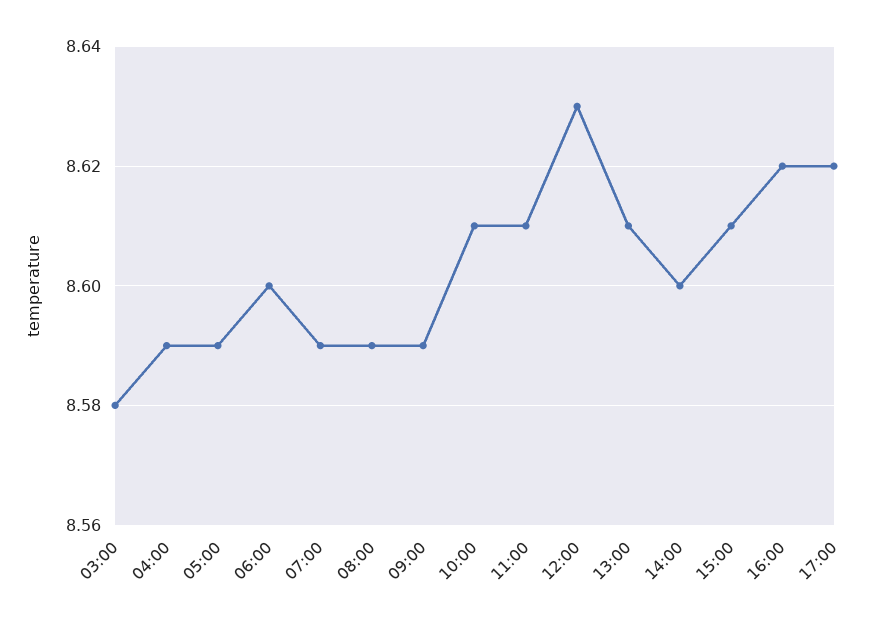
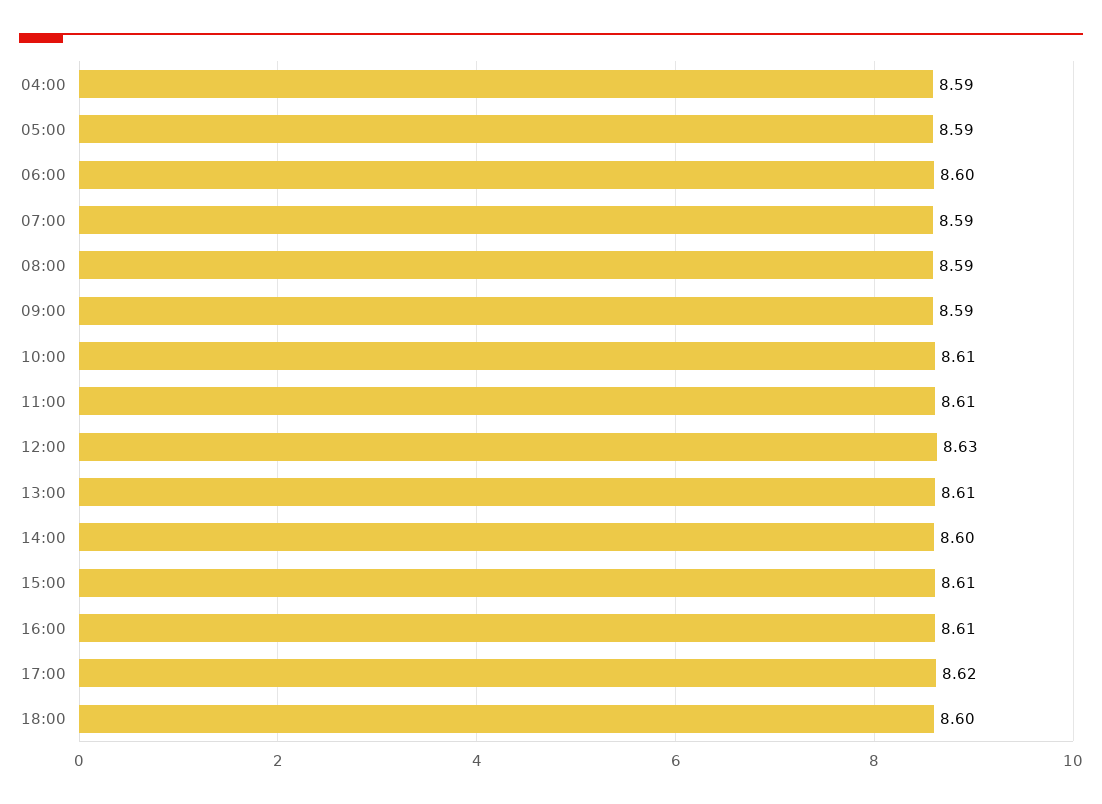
03:00: 8.58 -> none
16:00: 8.62 -> 8.61
18:00: none -> 8.6

